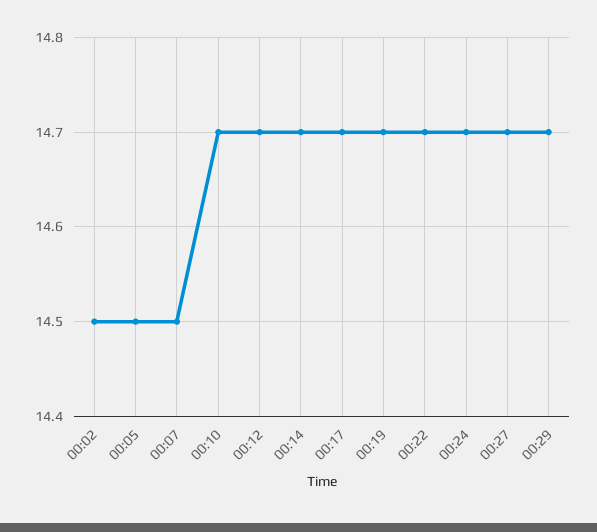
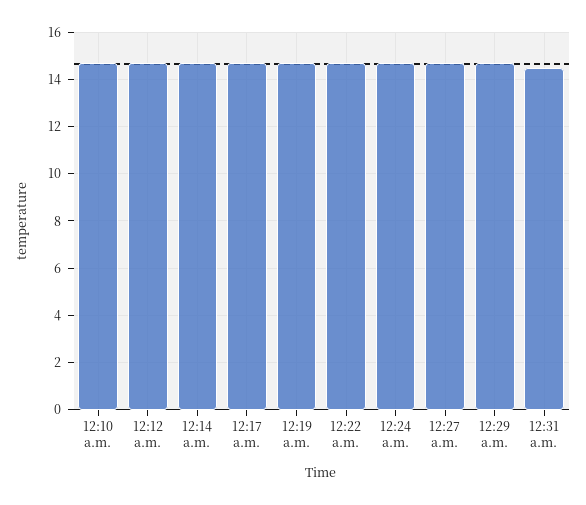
00:02: 14.5 -> none
00:05: 14.5 -> none
00:07: 14.5 -> none
12:31 a.m.: none -> 14.5

